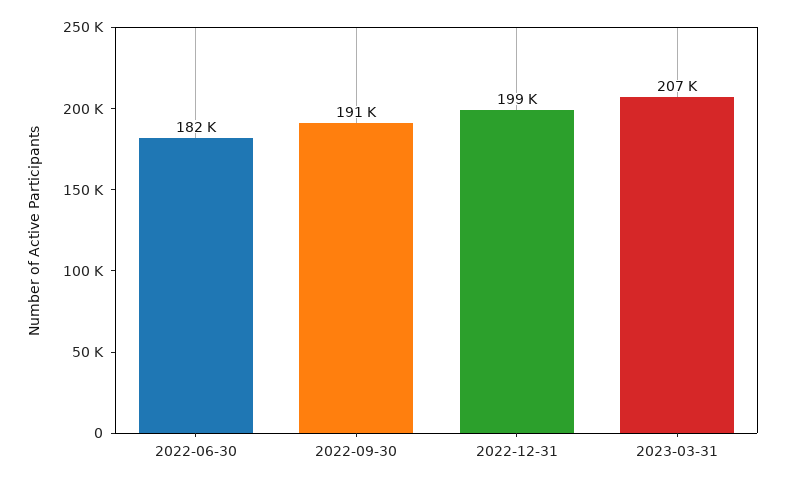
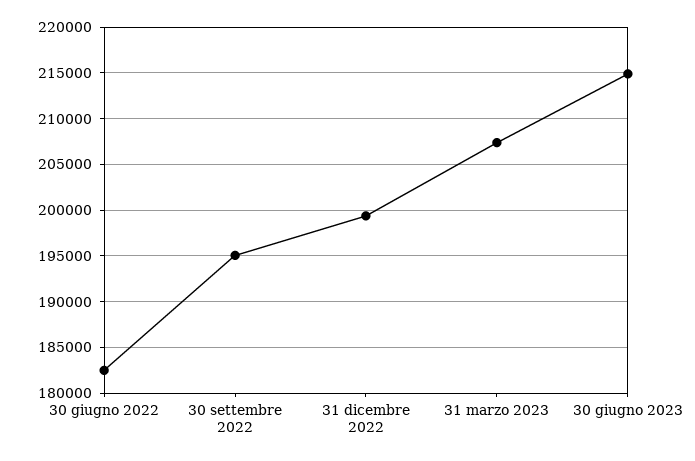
2022-09-30: 191000 -> 195000
30 giugno 2023: none -> 215000

